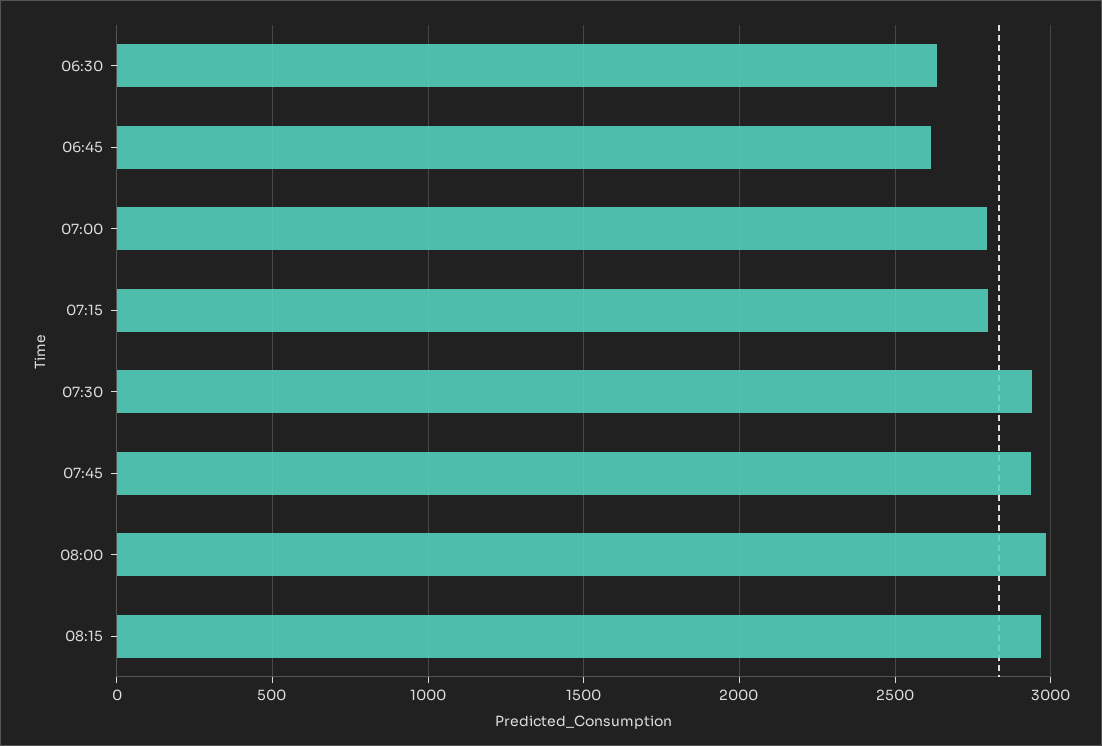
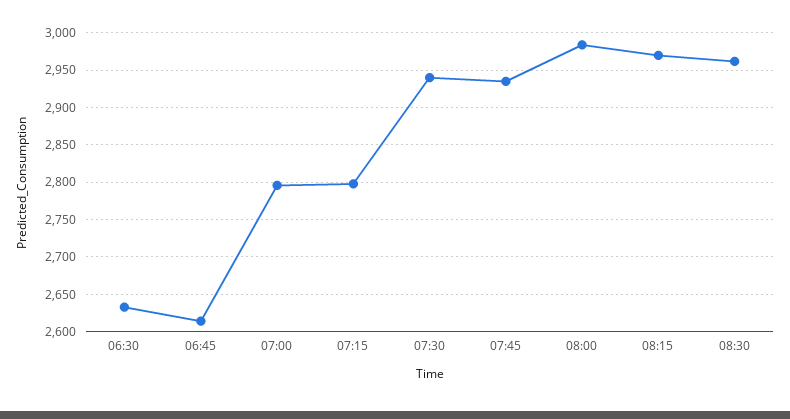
08:30: none -> 2960

